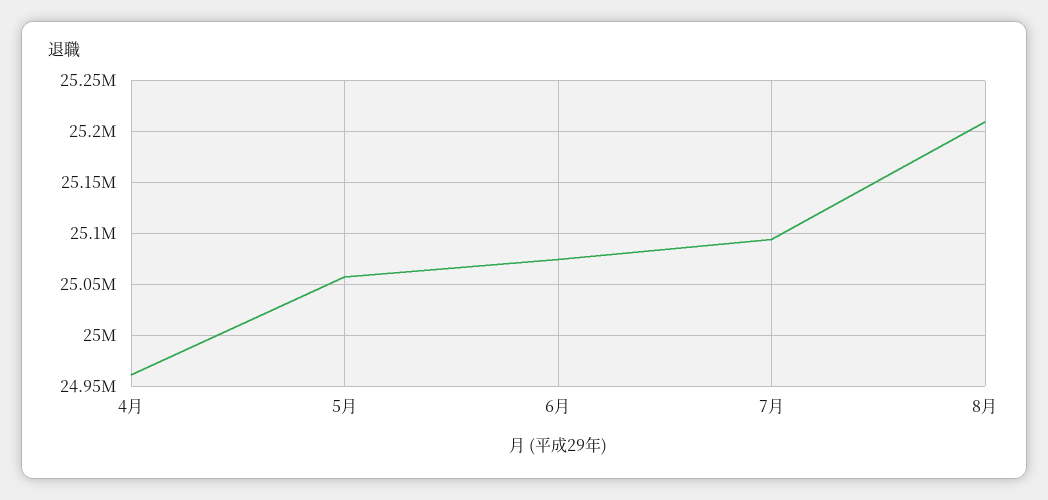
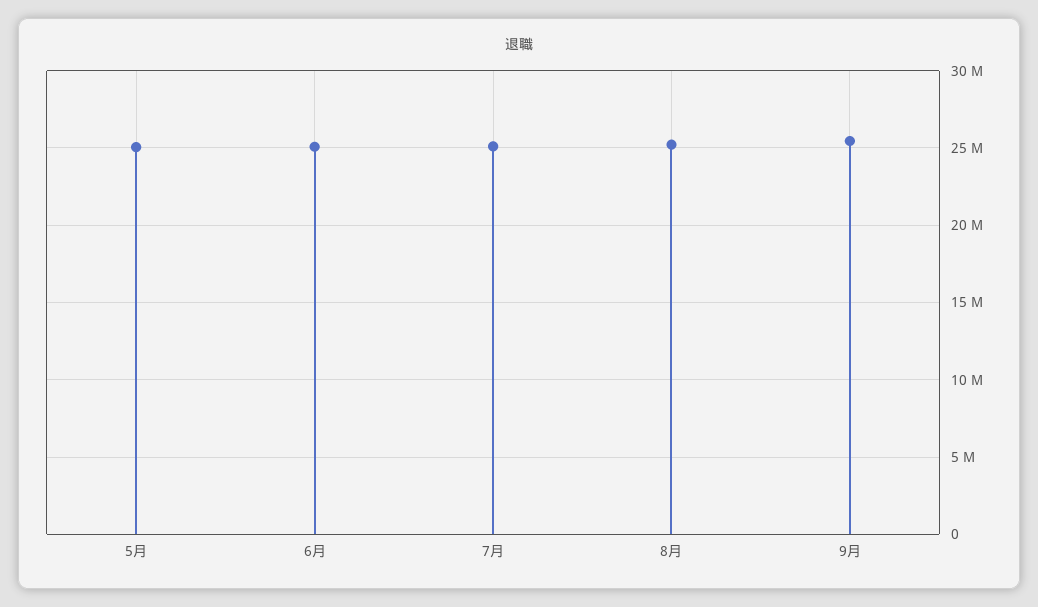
4月: 24960000 -> none
9月: none -> 25500000

